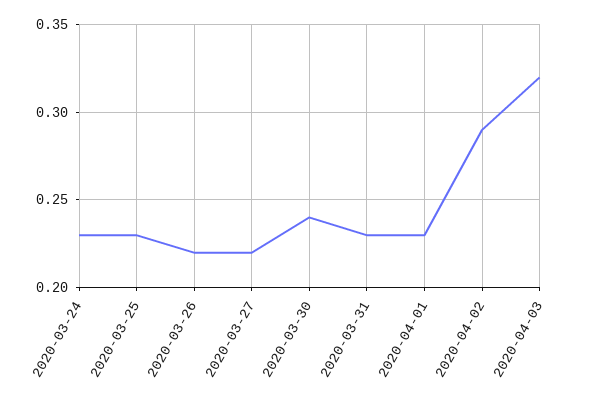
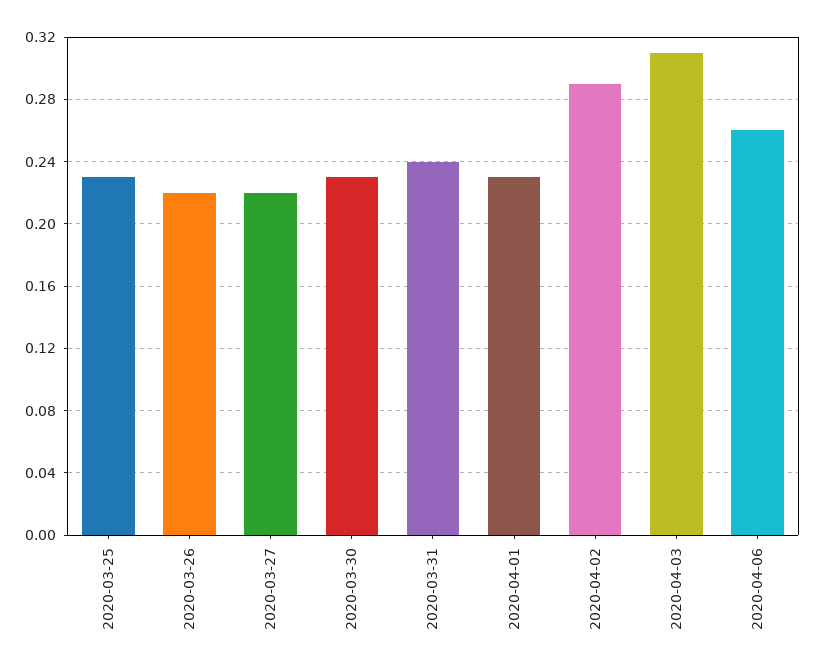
2020-03-24: 0.23 -> none
2020-03-30: 0.24 -> 0.23
2020-03-31: 0.23 -> 0.24
2020-04-03: 0.32 -> 0.31
2020-04-06: none -> 0.26

